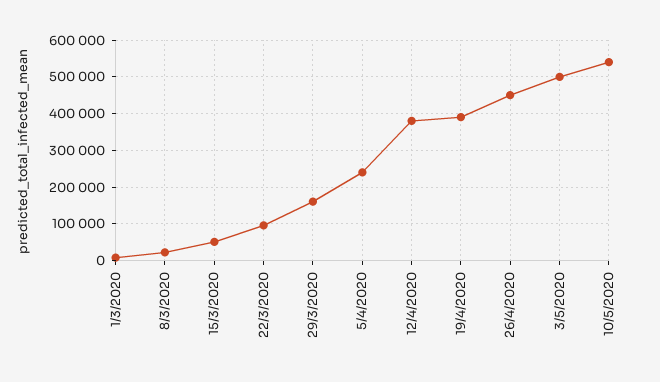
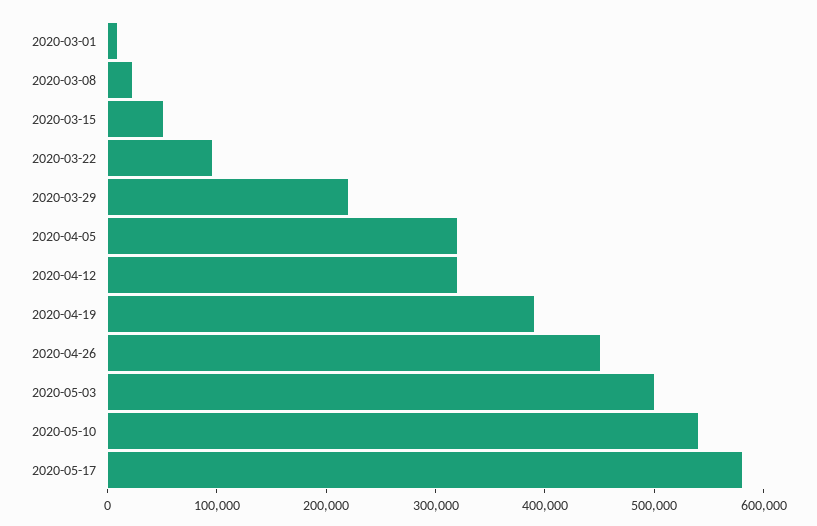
29/3/2020: 160000 -> 220000
5/4/2020: 240000 -> 320000
12/4/2020: 380000 -> 320000
2020-05-17: none -> 580000

